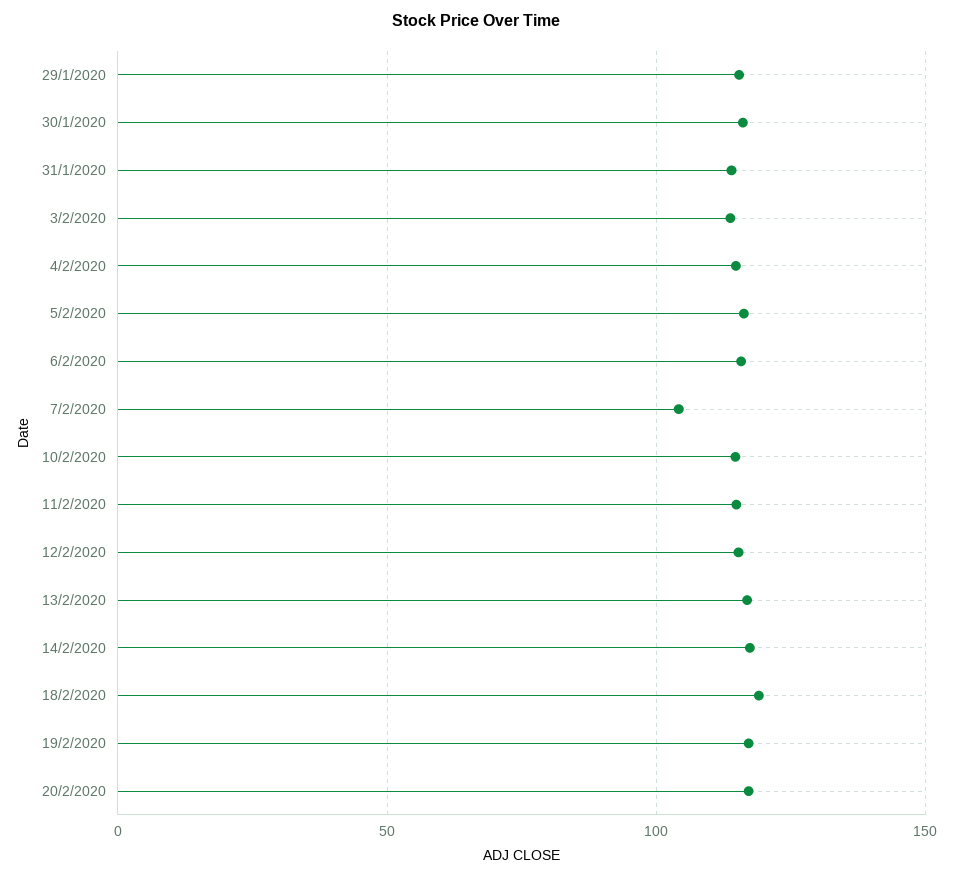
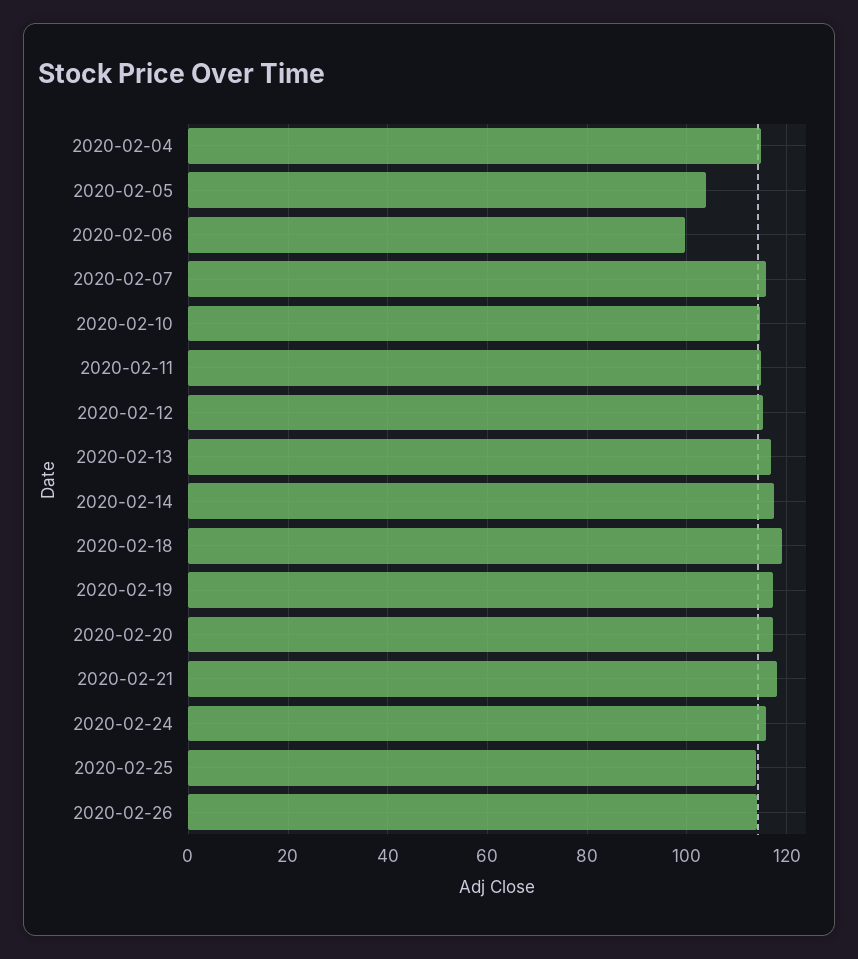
29/1/2020: 115 -> none
30/1/2020: 115 -> none
31/1/2020: 115 -> none
3/2/2020: 115 -> none
5/2/2020: 115 -> 104
6/2/2020: 115 -> 100
7/2/2020: 105 -> 116
2020-02-21: none -> 118
2020-02-24: none -> 116
2020-02-25: none -> 114
2020-02-26: none -> 114

